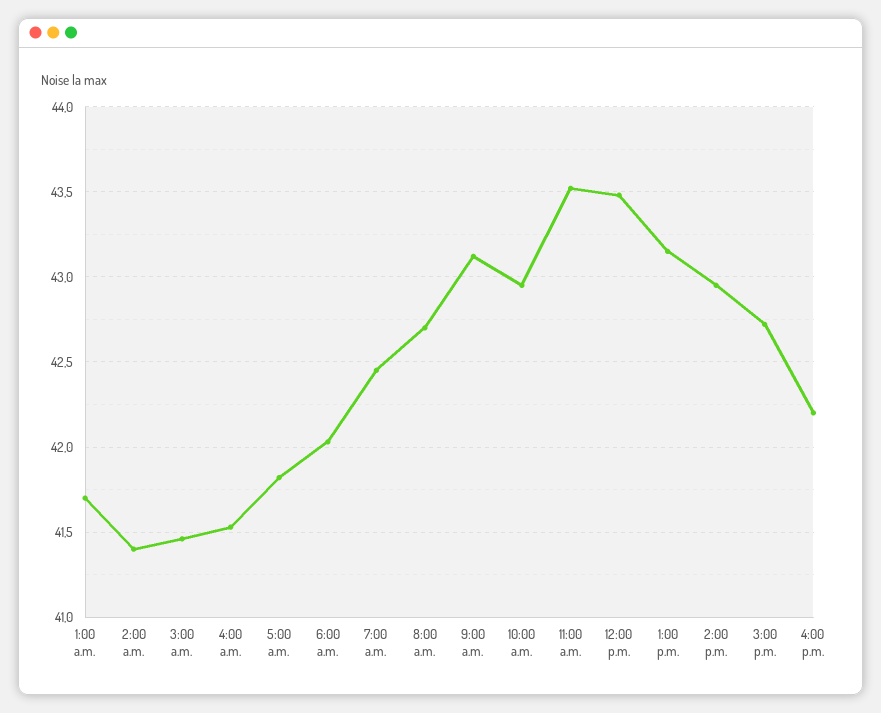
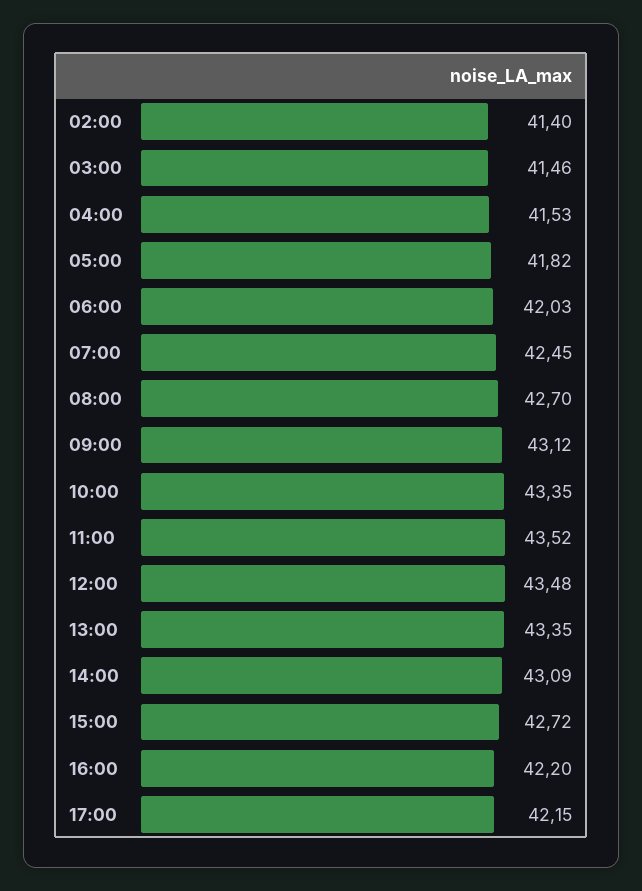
1:00 a.m.: 41.7 -> none
10:00 a.m.: 42.95 -> 43.35
1:00 p.m.: 43.15 -> 43.35
2:00 p.m.: 42.95 -> 43.09
17:00: none -> 42.15

